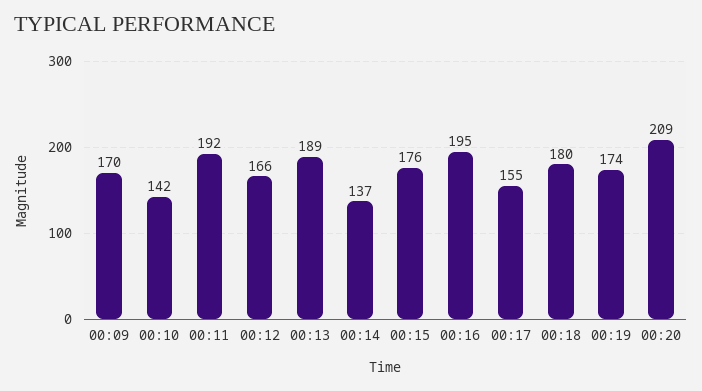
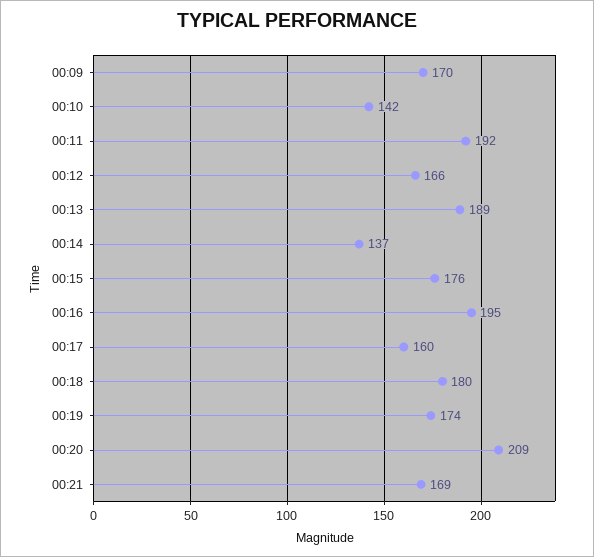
00:17: 155 -> 160
00:21: none -> 169

